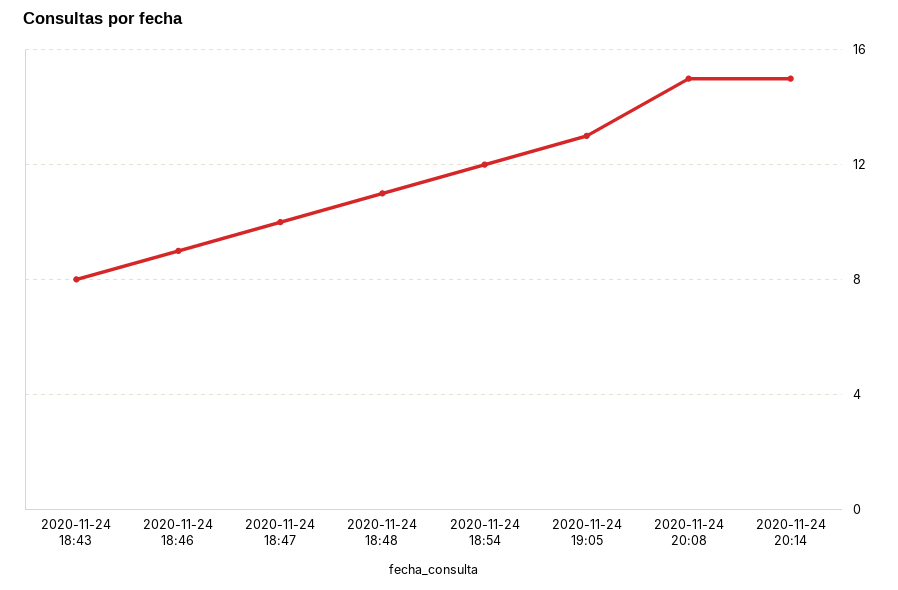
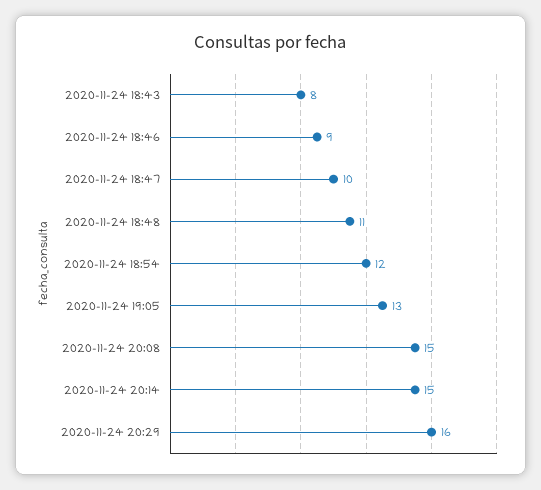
2020-11-24 20:29: none -> 16

